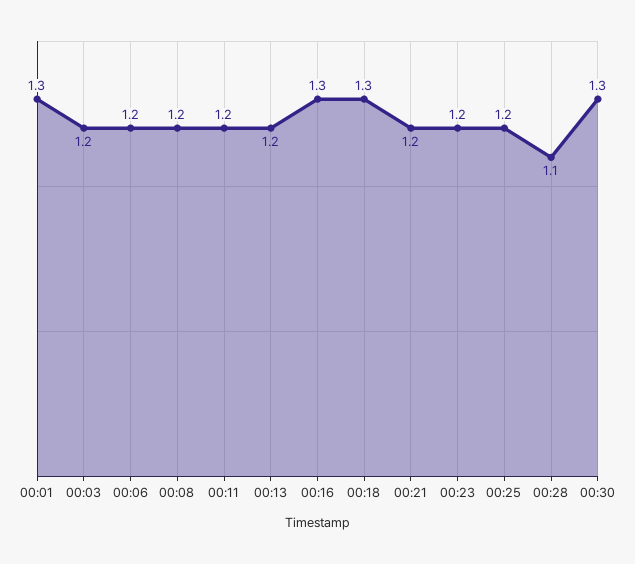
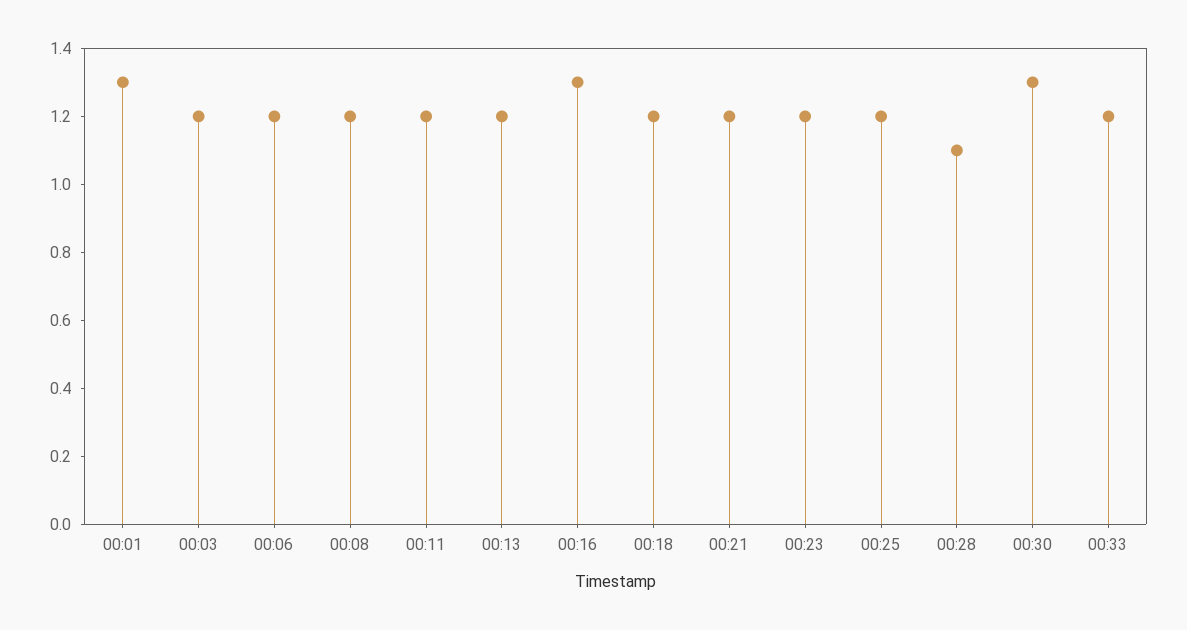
00:18: 1.3 -> 1.2
00:33: none -> 1.2

